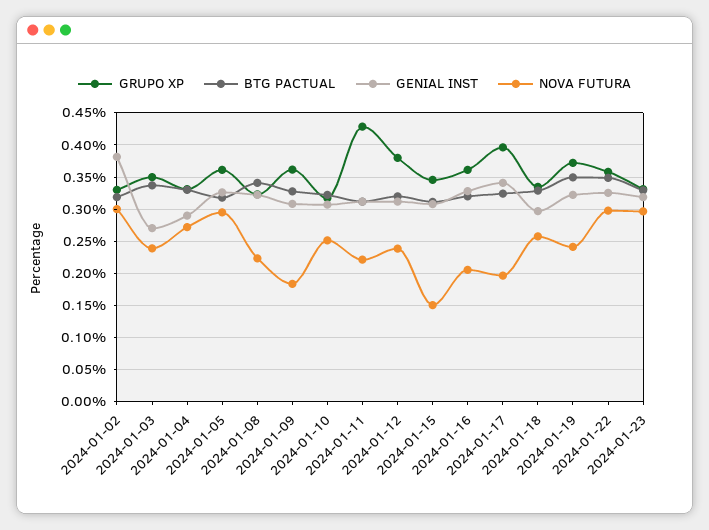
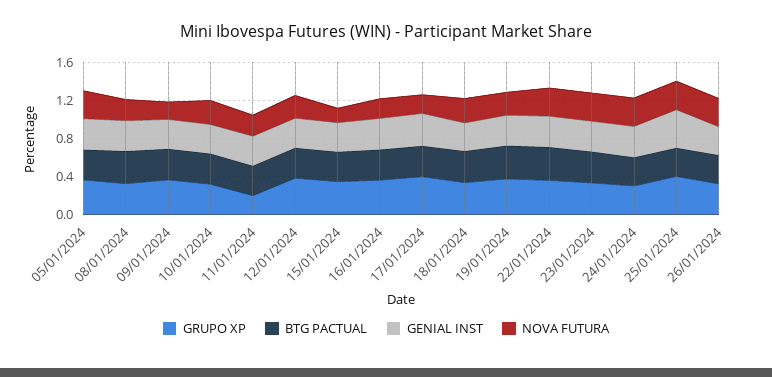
GRUPO XP, 2024-01-02: 0.33 -> none
BTG PACTUAL, 2024-01-02: 0.32 -> none
GENIAL INST, 2024-01-02: 0.38 -> none
NOVA FUTURA, 2024-01-02: 0.3 -> none
GRUPO XP, 2024-01-03: 0.35 -> none
BTG PACTUAL, 2024-01-03: 0.34 -> none
GENIAL INST, 2024-01-03: 0.27 -> none
NOVA FUTURA, 2024-01-03: 0.24 -> none
GRUPO XP, 2024-01-04: 0.33 -> none
BTG PACTUAL, 2024-01-04: 0.33 -> none
GENIAL INST, 2024-01-04: 0.29 -> none
NOVA FUTURA, 2024-01-04: 0.27 -> none
GRUPO XP, 2024-01-11: 0.43 -> 0.2
GRUPO XP, 24/01/2024: none -> 0.3
BTG PACTUAL, 24/01/2024: none -> 0.3
GENIAL INST, 24/01/2024: none -> 0.3
NOVA FUTURA, 24/01/2024: none -> 0.3
GRUPO XP, 25/01/2024: none -> 0.4
BTG PACTUAL, 25/01/2024: none -> 0.3
GENIAL INST, 25/01/2024: none -> 0.4
NOVA FUTURA, 25/01/2024: none -> 0.3
GRUPO XP, 26/01/2024: none -> 0.3
BTG PACTUAL, 26/01/2024: none -> 0.3
GENIAL INST, 26/01/2024: none -> 0.3
NOVA FUTURA, 26/01/2024: none -> 0.3

